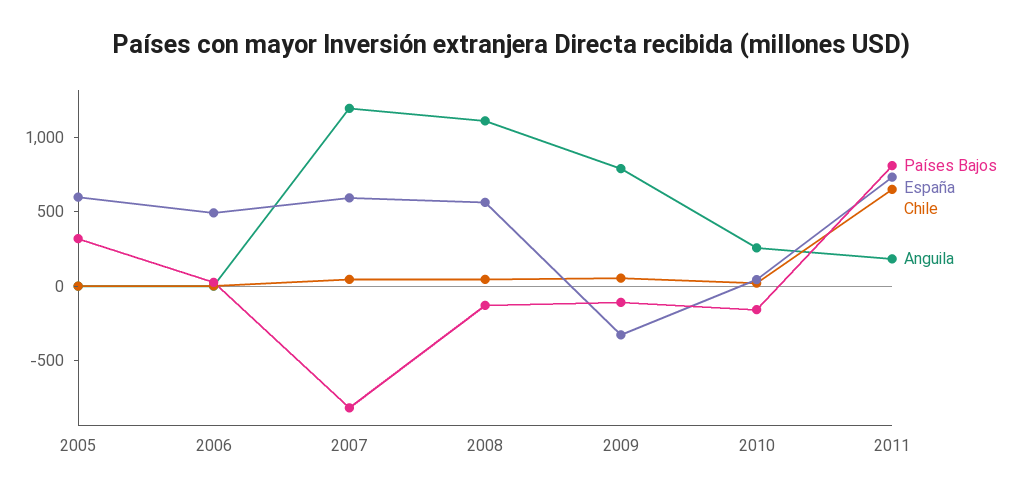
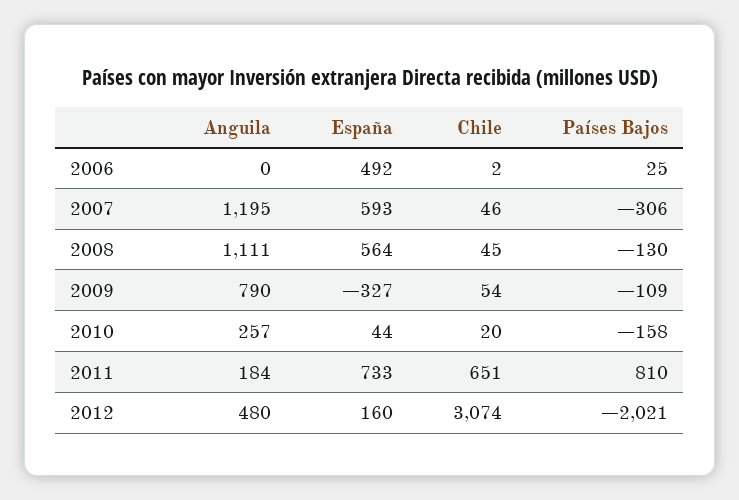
Países Bajos, 2005: 300 -> none
España, 2005: 600 -> none
Chile, 2005: 0 -> none
Anguila, 2005: 0 -> none
Países Bajos, 2007: -800 -> -306
Anguila, 2012: none -> 480
España, 2012: none -> 160
Chile, 2012: none -> 3074
Países Bajos, 2012: none -> -2021

